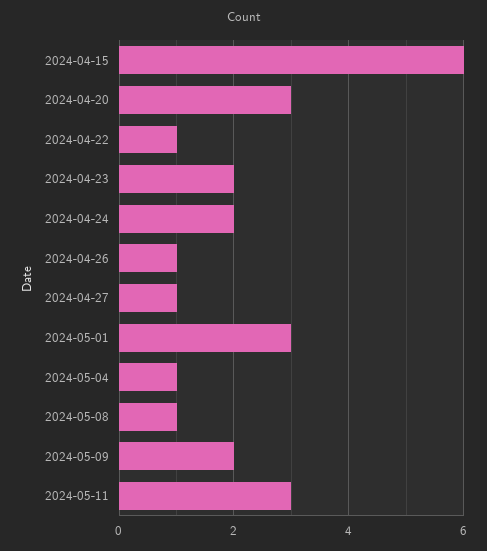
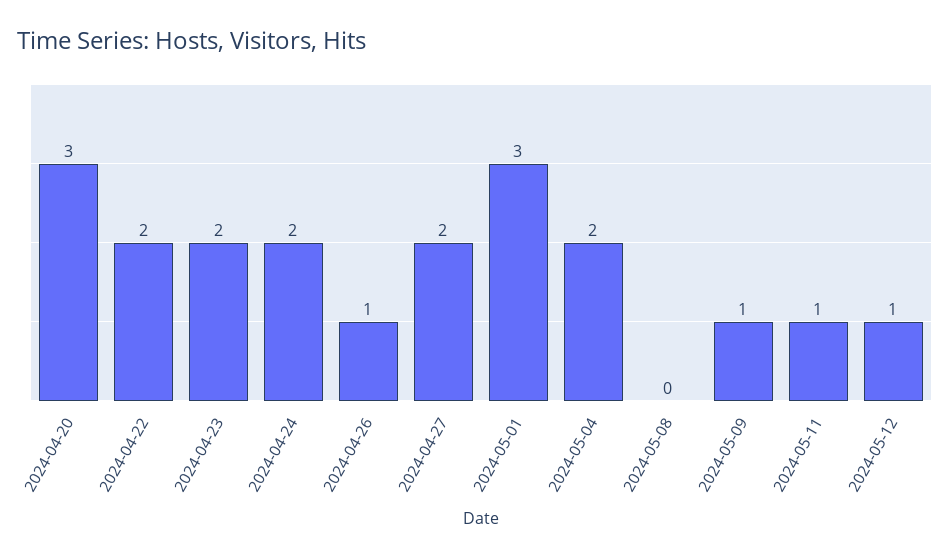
2024-04-15: 6 -> none
2024-04-22: 1 -> 2
2024-04-27: 1 -> 2
2024-05-04: 1 -> 2
2024-05-08: 1 -> 0
2024-05-09: 2 -> 1
2024-05-11: 3 -> 1
2024-05-12: none -> 1

